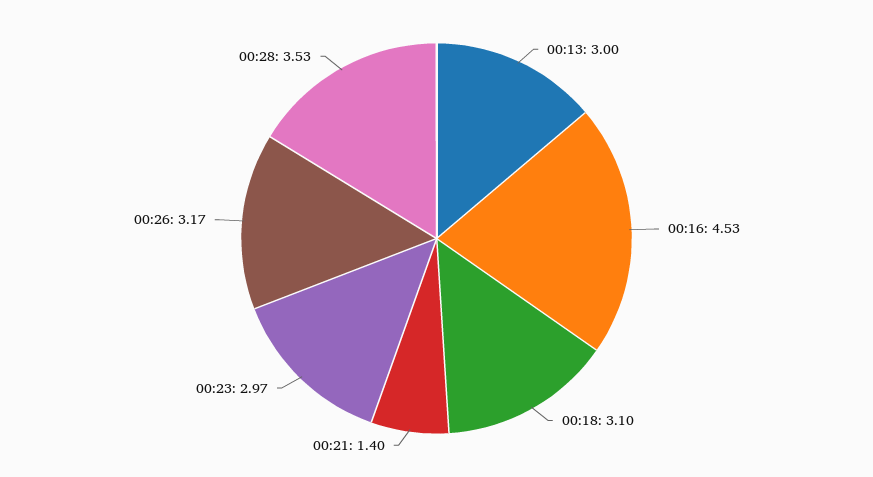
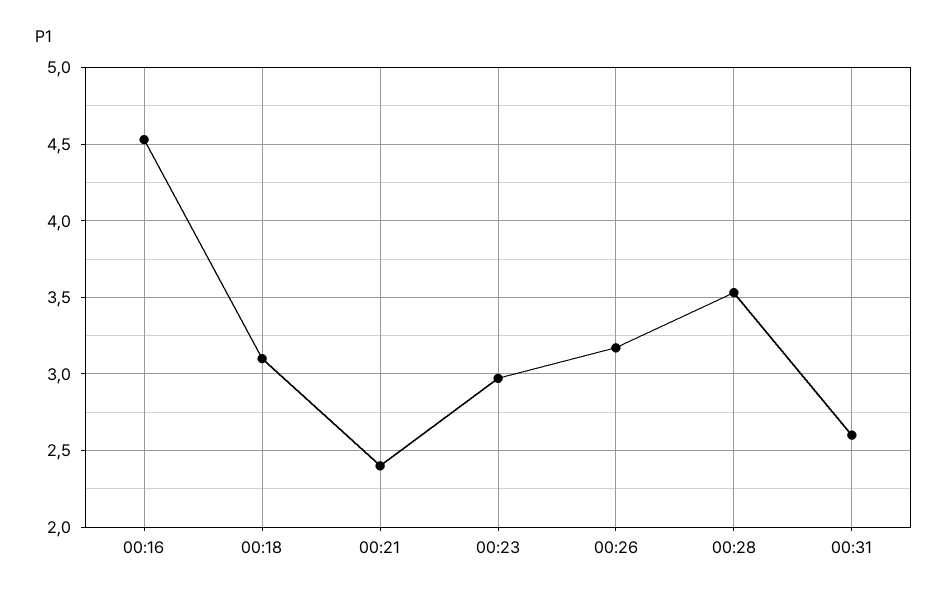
00:13: 3 -> none
00:21: 1.4 -> 2.4
00:31: none -> 2.6

